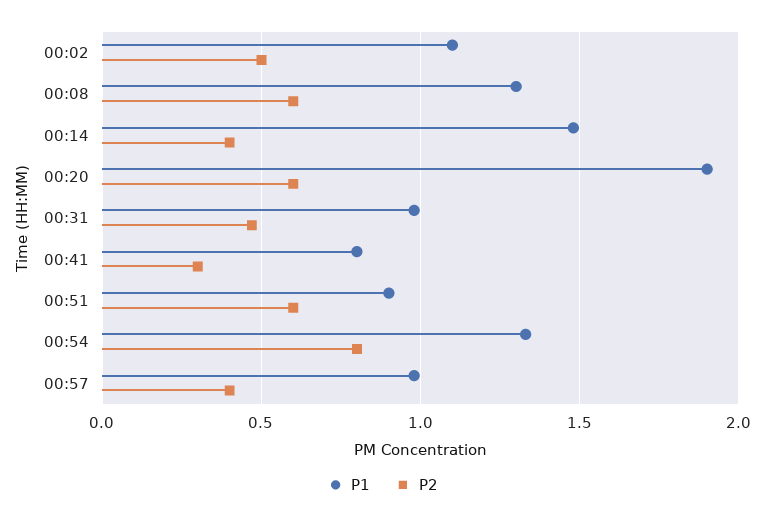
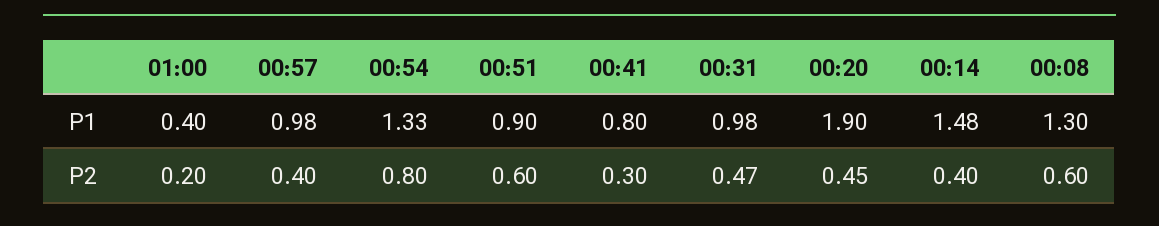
P1, 00:02: 1.1 -> none
P2, 00:02: 0.5 -> none
P2, 00:20: 0.6 -> 0.45
P1, 01:00: none -> 0.4
P2, 01:00: none -> 0.2

